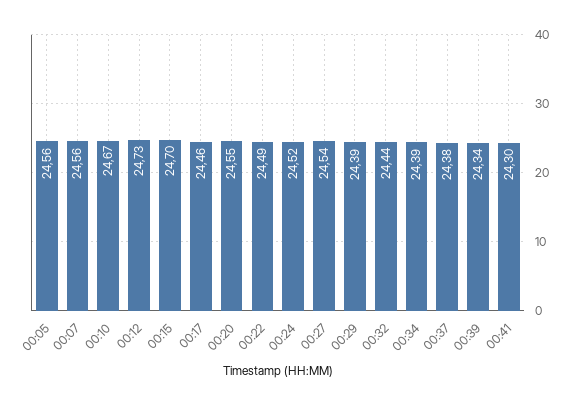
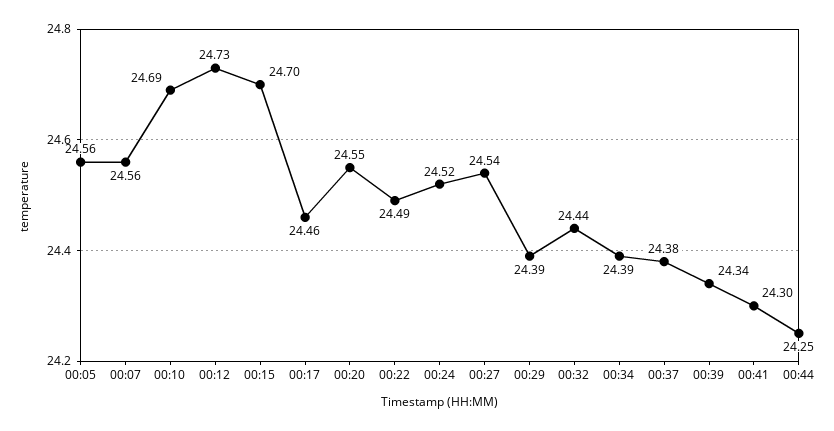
00:10: 24.67 -> 24.69
00:44: none -> 24.25

